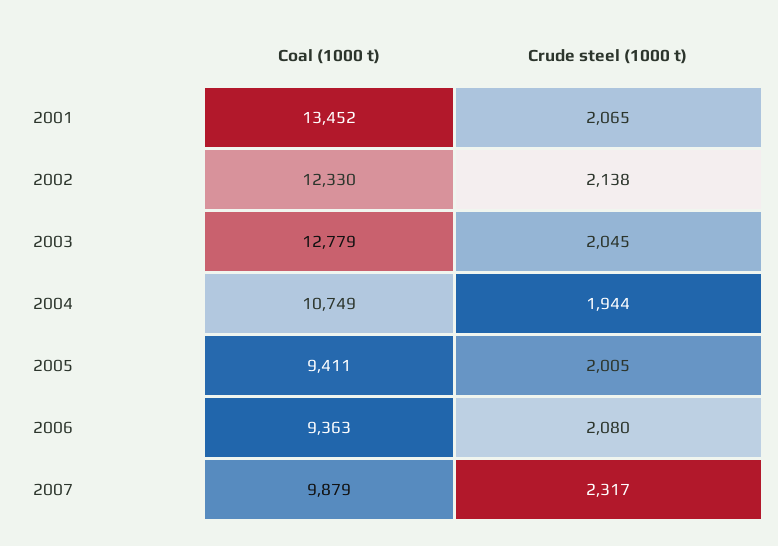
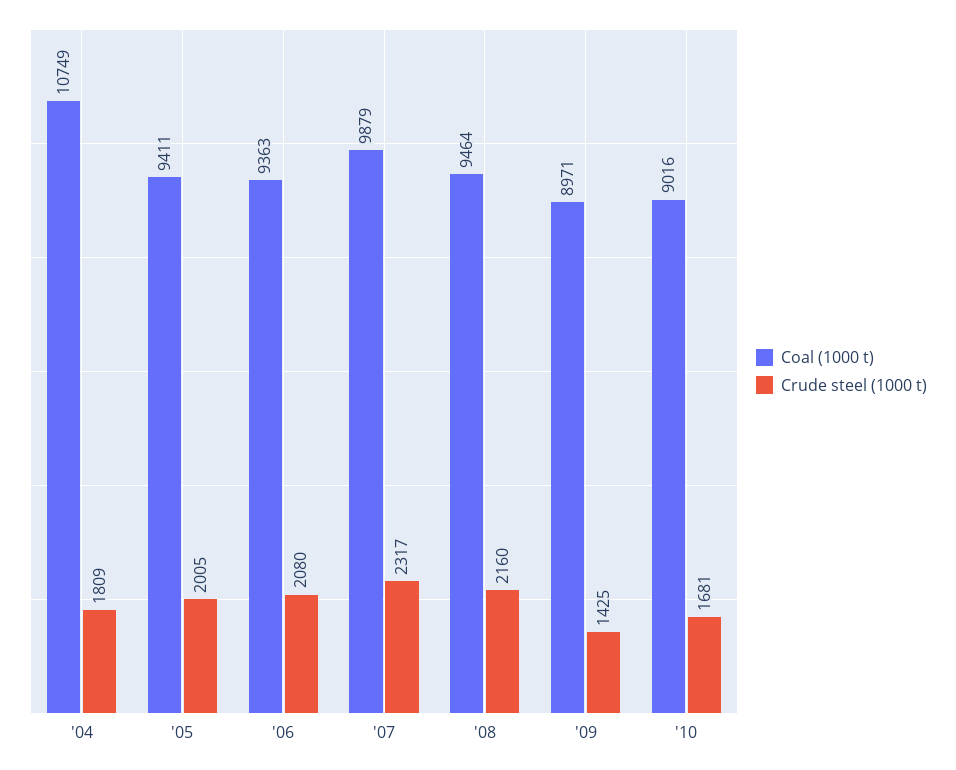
Coal (1000 t), 2001: 13452 -> none
Crude steel (1000 t), 2001: 2065 -> none
Coal (1000 t), 2002: 12330 -> none
Crude steel (1000 t), 2002: 2138 -> none
Coal (1000 t), 2003: 12779 -> none
Crude steel (1000 t), 2003: 2045 -> none
Crude steel (1000 t), 2004: 1944 -> 1809
Coal (1000 t), '08: none -> 9464
Crude steel (1000 t), '08: none -> 2160
Coal (1000 t), '09: none -> 8971
Crude steel (1000 t), '09: none -> 1425
Coal (1000 t), '10: none -> 9016
Crude steel (1000 t), '10: none -> 1681

